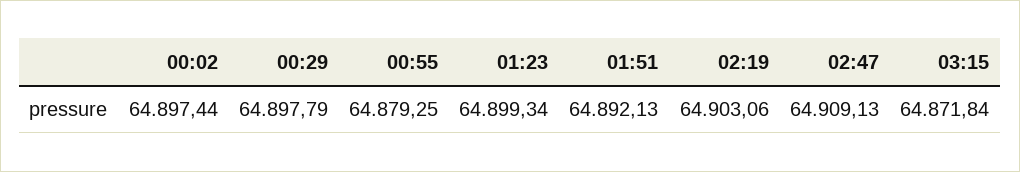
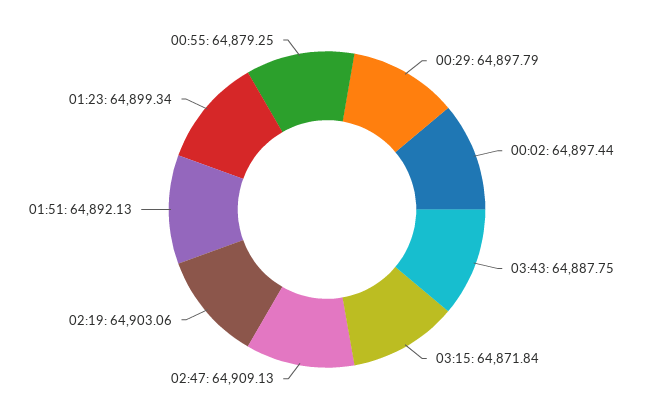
03:43: none -> 64887.75

